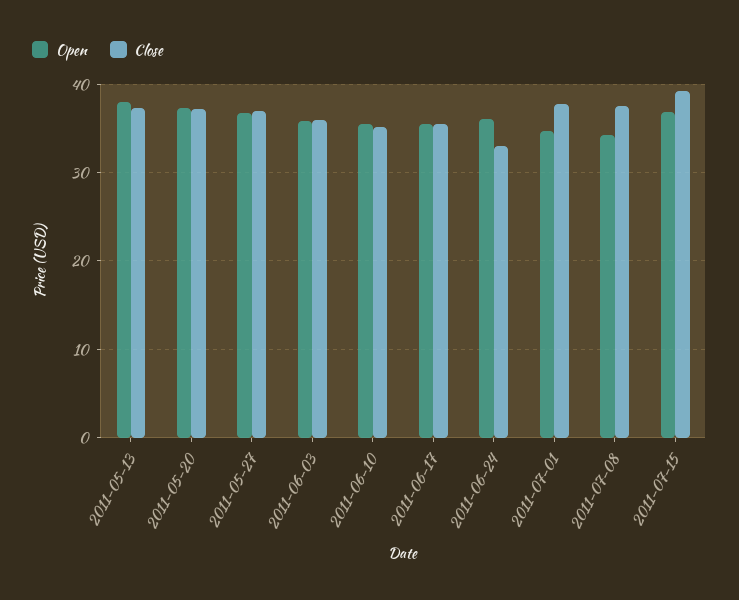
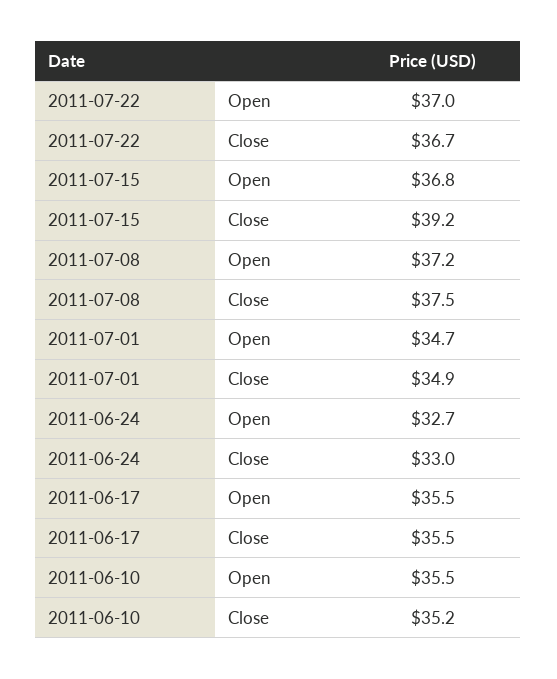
Open, 2011-05-13: 38 -> none
Close, 2011-05-13: 37 -> none
Open, 2011-05-20: 37 -> none
Close, 2011-05-20: 37 -> none
Open, 2011-05-27: 37 -> none
Close, 2011-05-27: 37 -> none
Open, 2011-06-03: 36 -> none
Close, 2011-06-03: 36 -> none
Open, 2011-06-24: 36 -> 32.7
Close, 2011-07-01: 38 -> 34.9
Open, 2011-07-08: 34 -> 37.2
Open, 2011-07-22: none -> 37
Close, 2011-07-22: none -> 36.7

